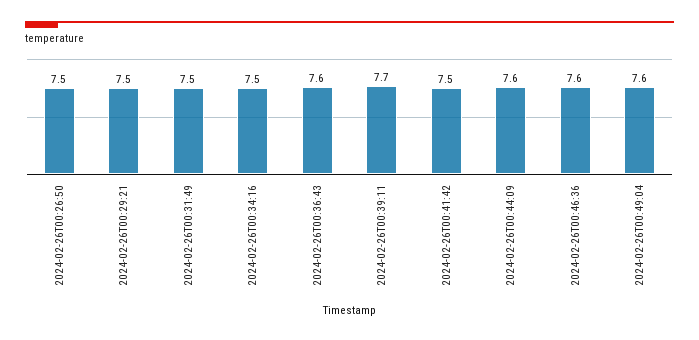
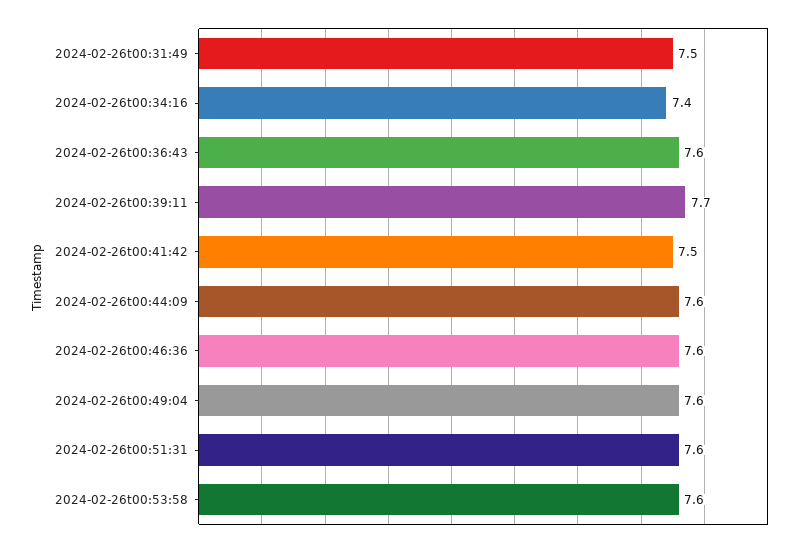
2024-02-26T00:26:50: 7.5 -> none
2024-02-26T00:29:21: 7.5 -> none
2024-02-26T00:34:16: 7.5 -> 7.4
2024-02-26t00:51:31: none -> 7.6
2024-02-26t00:53:58: none -> 7.6

